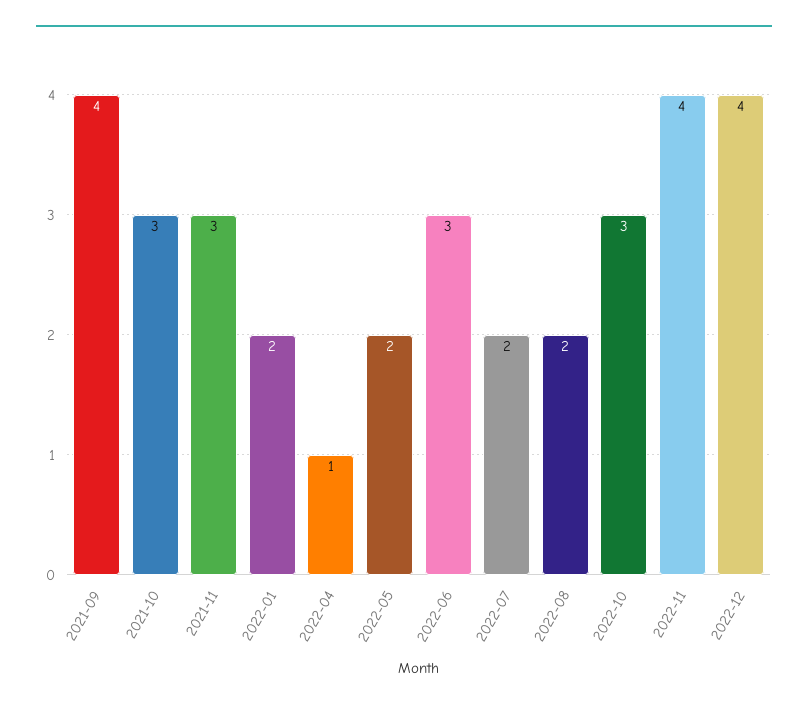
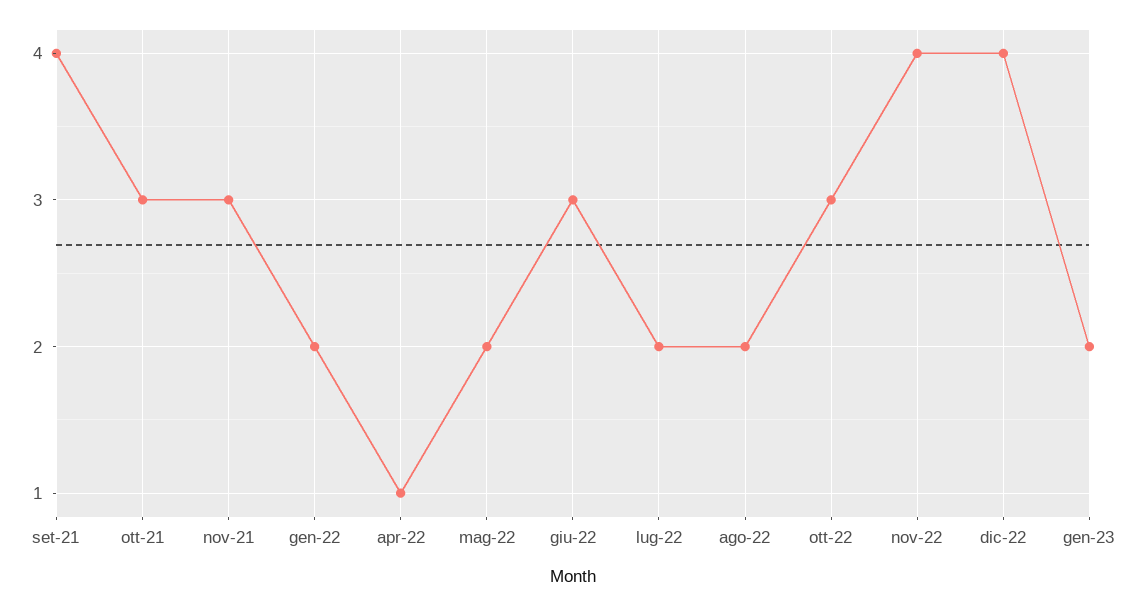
gen-23: none -> 2

